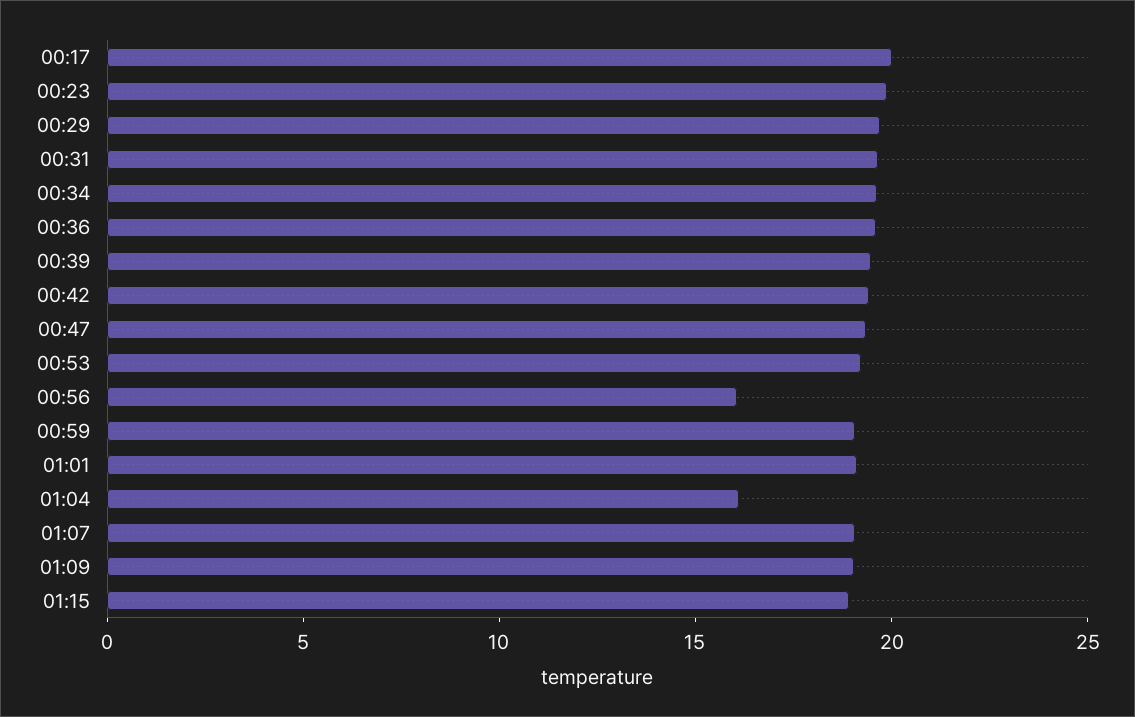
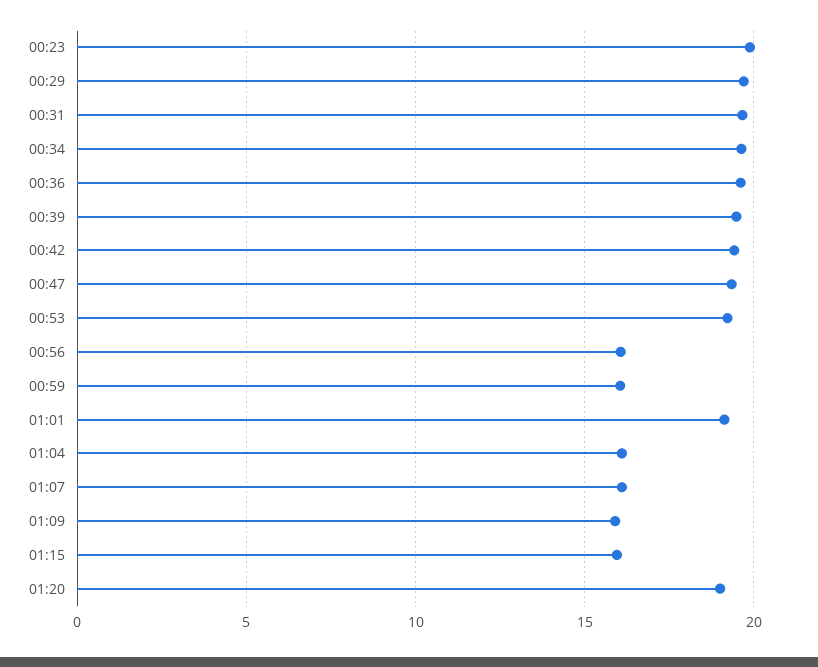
00:17: 20 -> none
00:59: 19 -> 16
01:07: 19 -> 16
01:09: 19 -> 16
01:15: 19 -> 16
01:20: none -> 19

